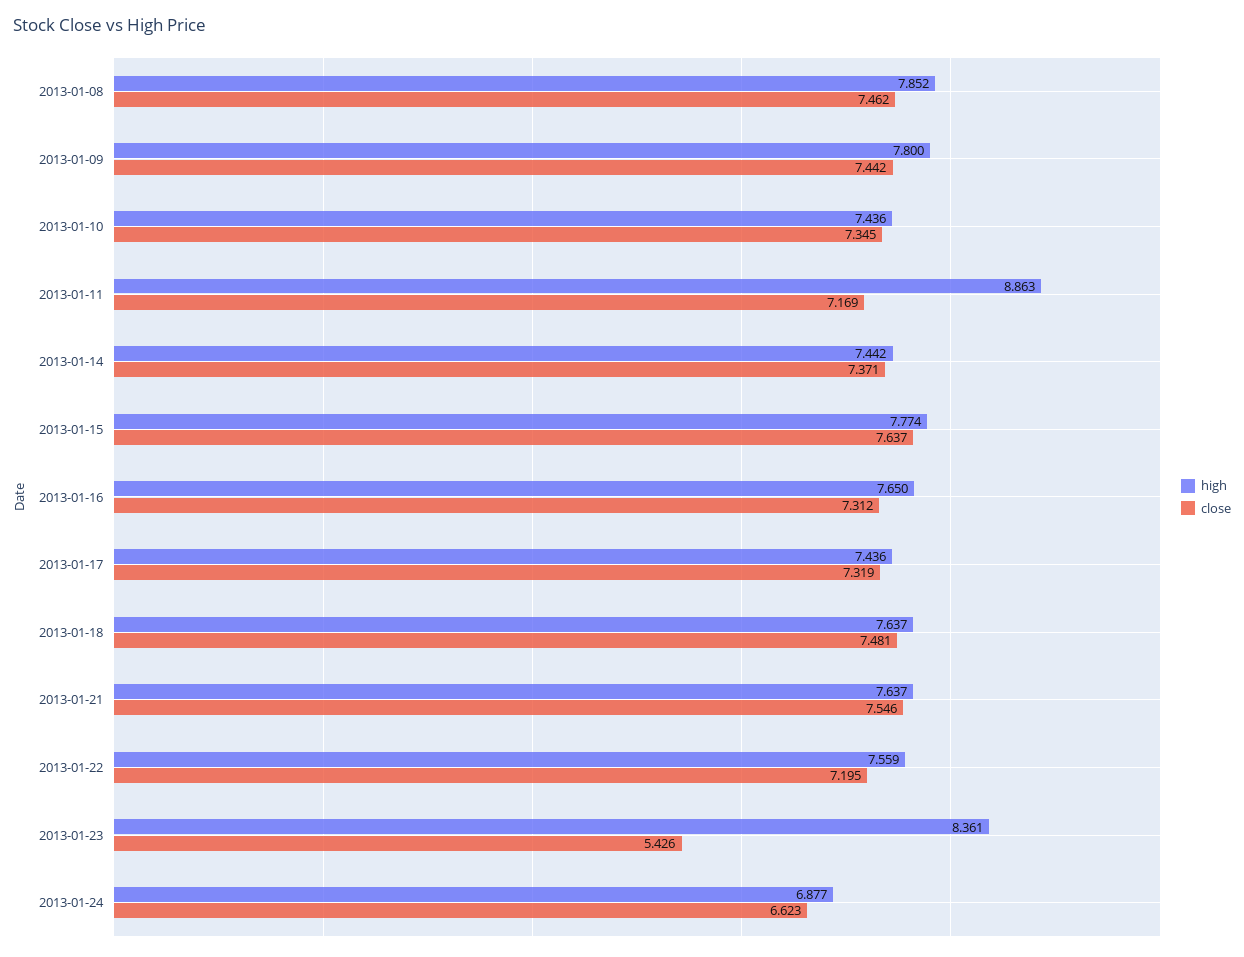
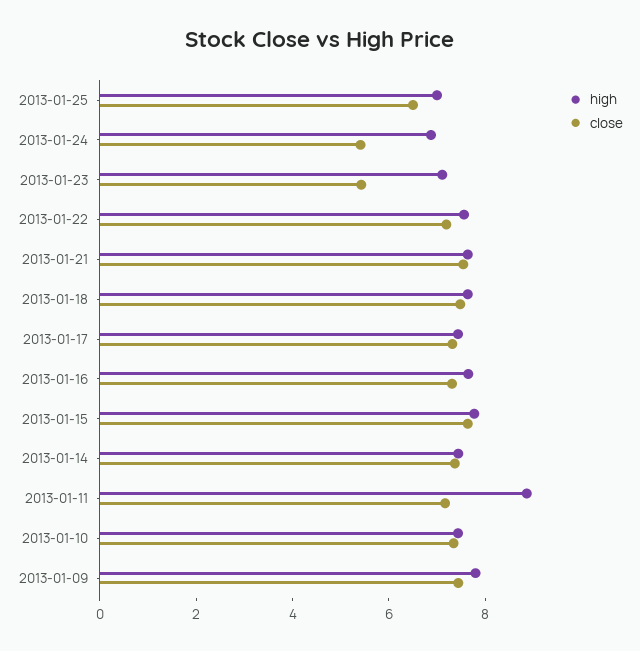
high, 2013-01-08: 7.852 -> none
close, 2013-01-08: 7.462 -> none
high, 2013-01-23: 8.361 -> 7
close, 2013-01-24: 6.623 -> 5.5
high, 2013-01-25: none -> 7
close, 2013-01-25: none -> 6.5

